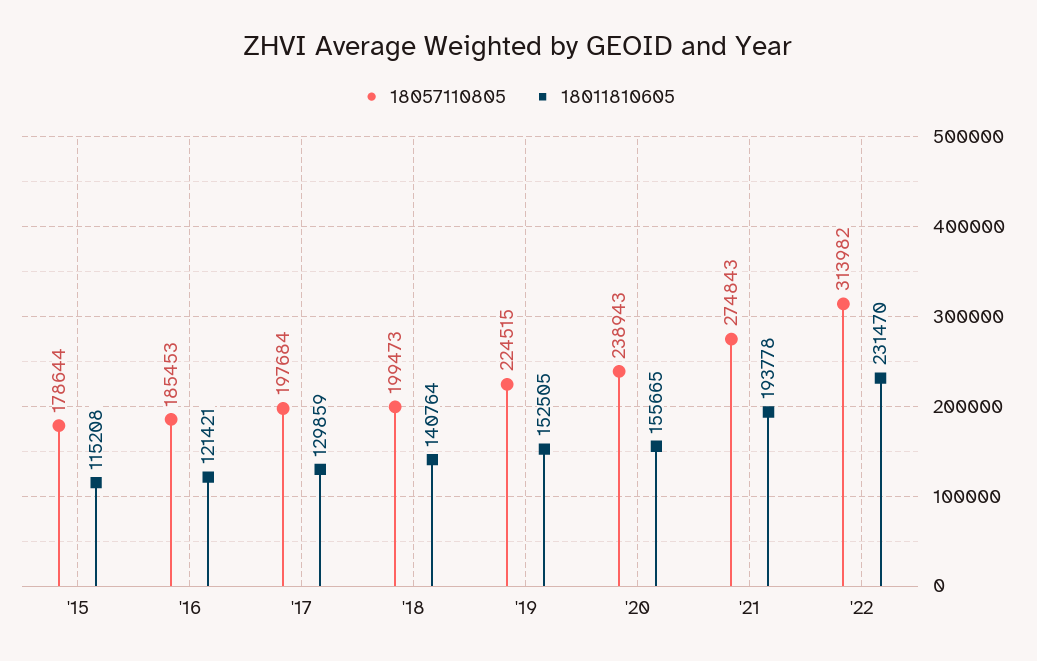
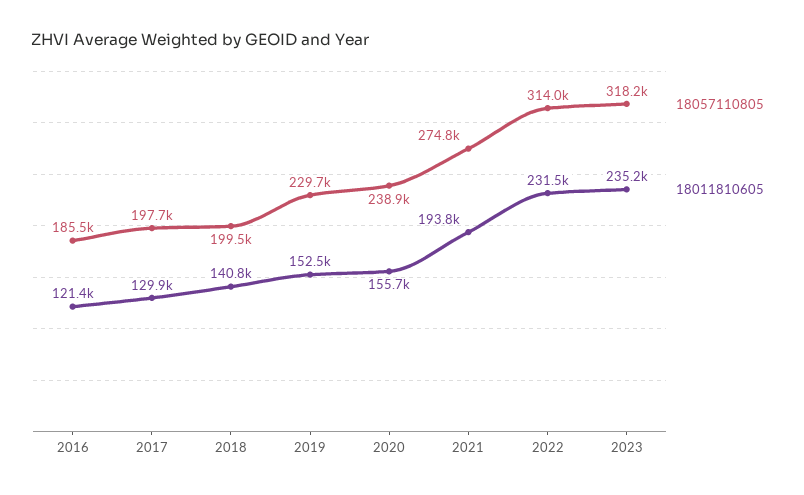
18057110805, '15: 178644 -> none
18011810605, '15: 115208 -> none
18057110805, '19: 224515 -> 229700
18057110805, 2023: none -> 318200
18011810605, 2023: none -> 235200

